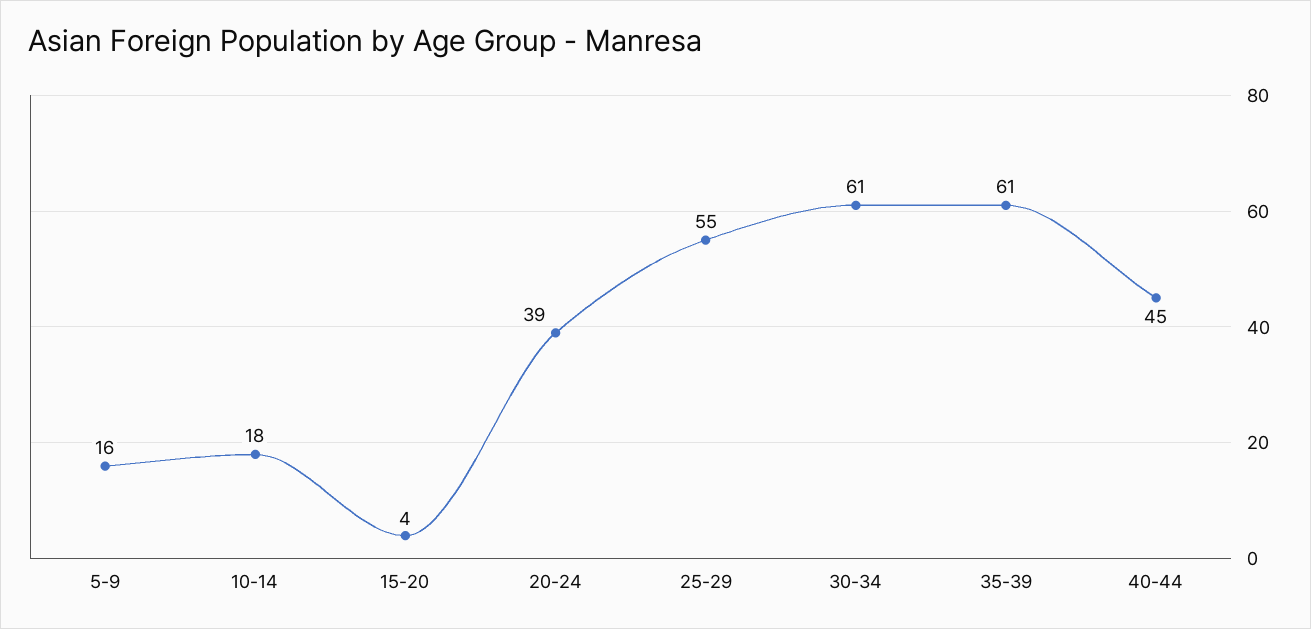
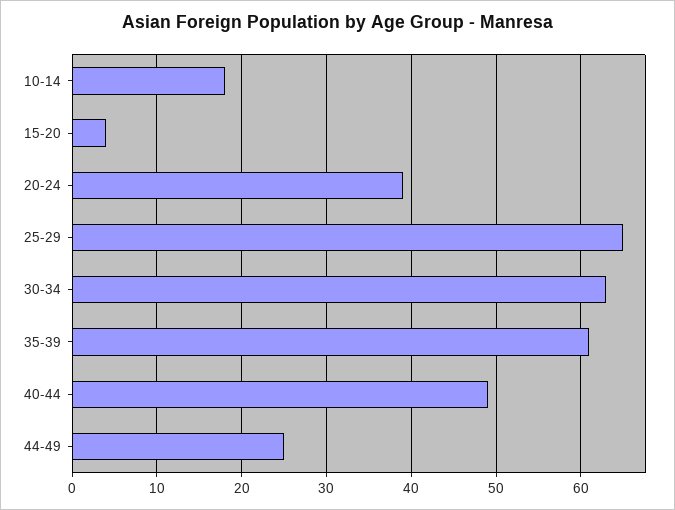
5-9: 16 -> none
25-29: 55 -> 65
30-34: 61 -> 63
40-44: 45 -> 49
44-49: none -> 25

